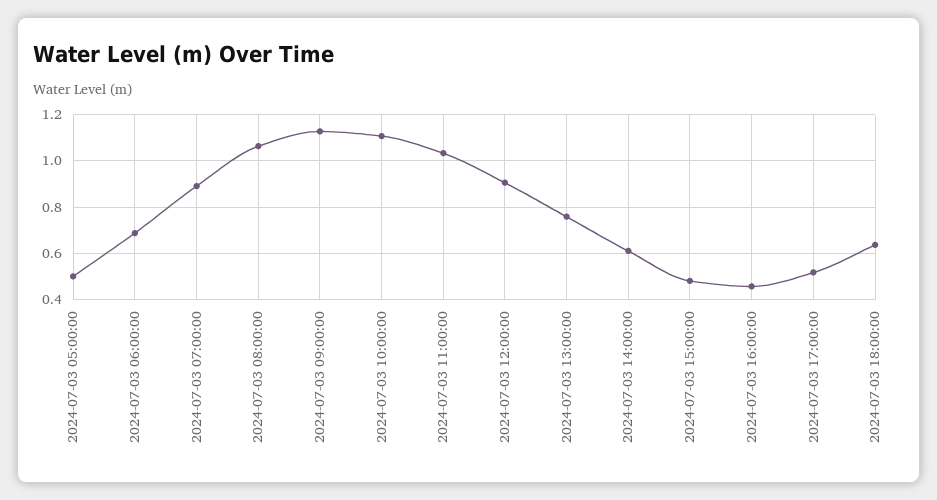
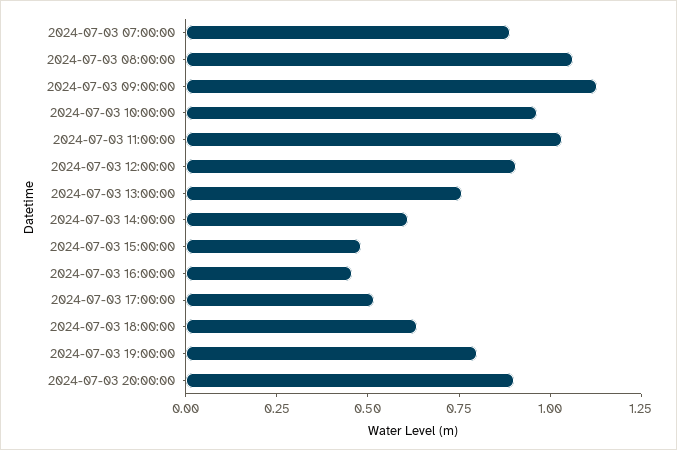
2024-07-03 05:00:00: 0.5 -> none
2024-07-03 06:00:00: 0.7 -> none
2024-07-03 10:00:00: 1.1 -> 0.95
2024-07-03 19:00:00: none -> 0.8
2024-07-03 20:00:00: none -> 0.9

